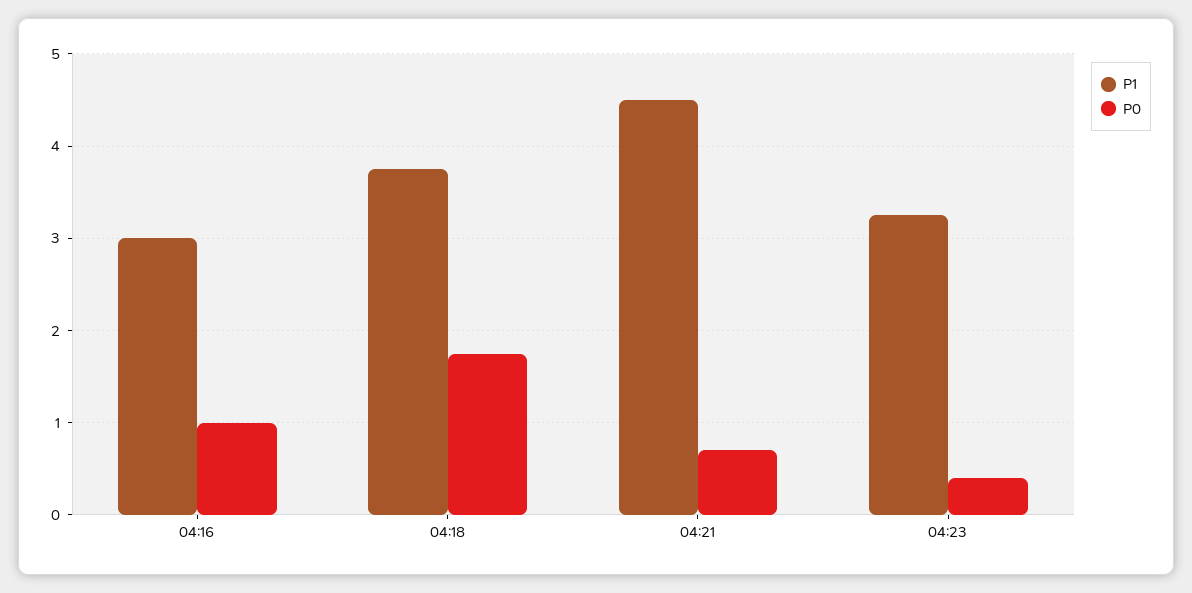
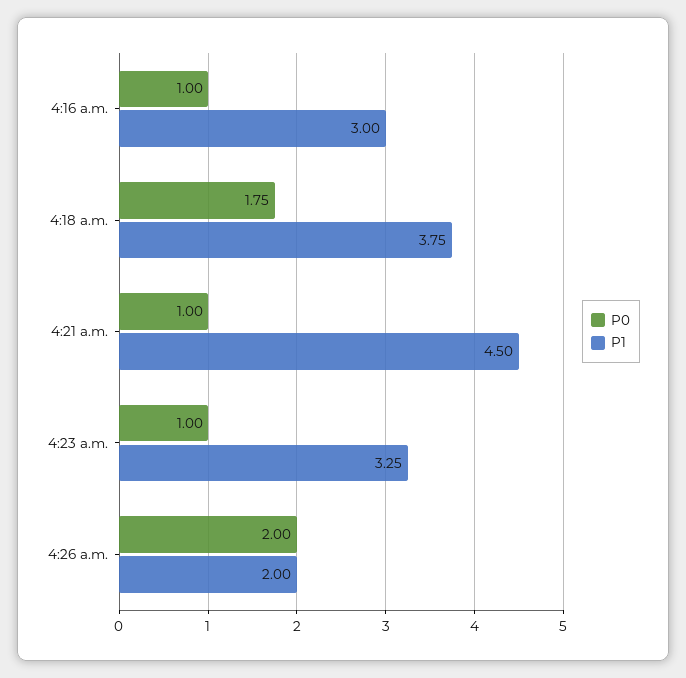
P0, 04:21: 0.7 -> 1
P0, 04:23: 0.4 -> 1
P0, 4:26 a.m.: none -> 2
P1, 4:26 a.m.: none -> 2

